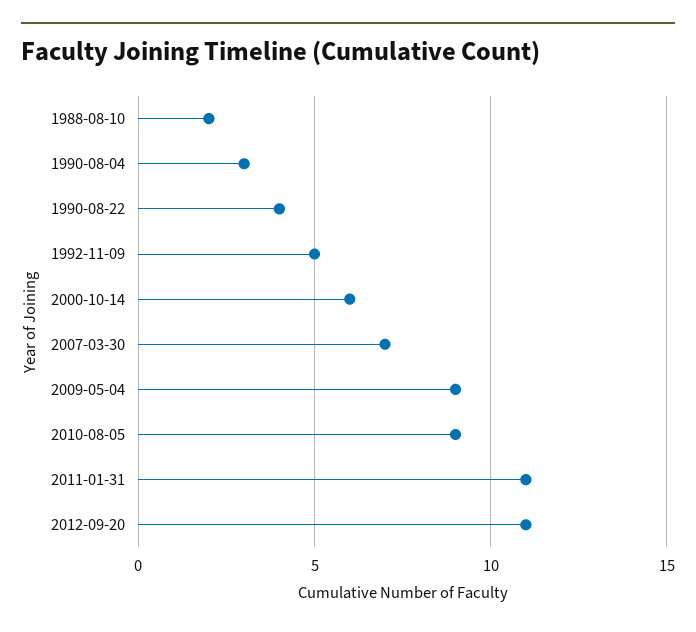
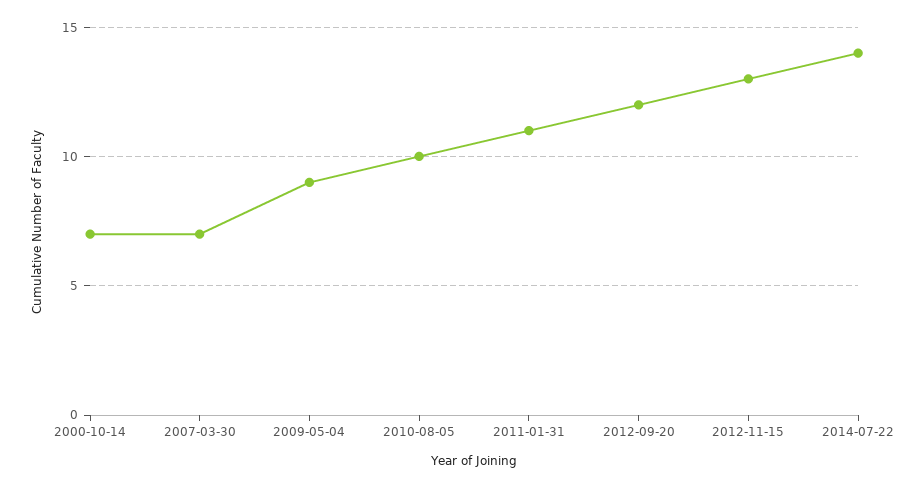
1988-08-10: 2 -> none
1990-08-04: 3 -> none
1990-08-22: 4 -> none
1992-11-09: 5 -> none
2000-10-14: 6 -> 7
2010-08-05: 9 -> 10
2012-09-20: 11 -> 12
2012-11-15: none -> 13
2014-07-22: none -> 14

